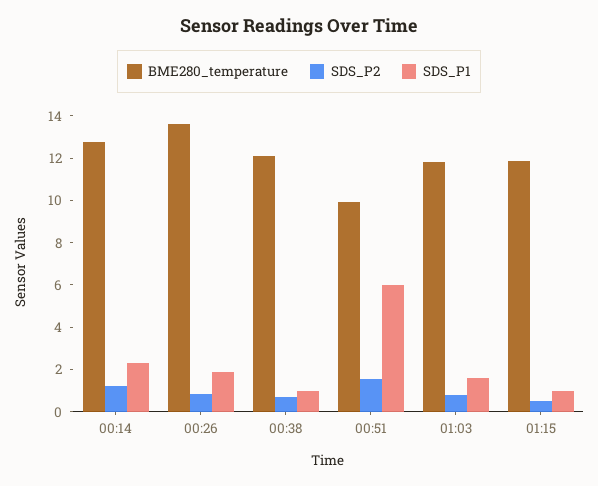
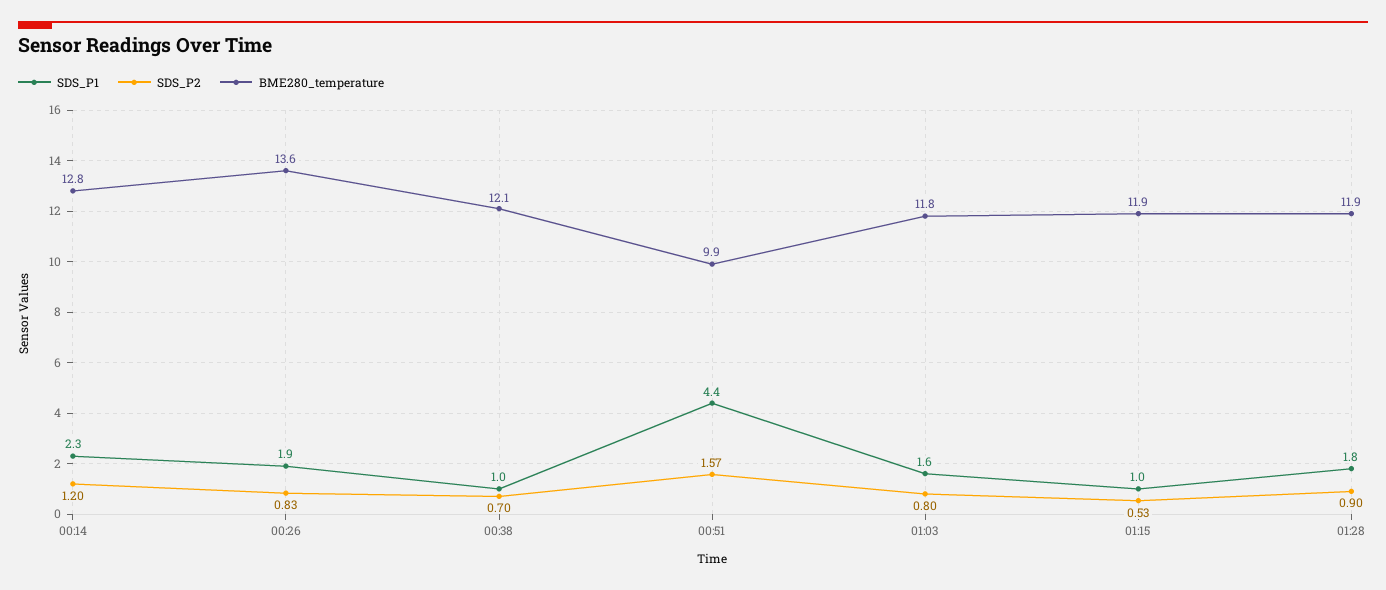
SDS_P1, 00:51: 6 -> 4.4
SDS_P1, 01:28: none -> 1.8
SDS_P2, 01:28: none -> 0.9
BME280_temperature, 01:28: none -> 11.9

